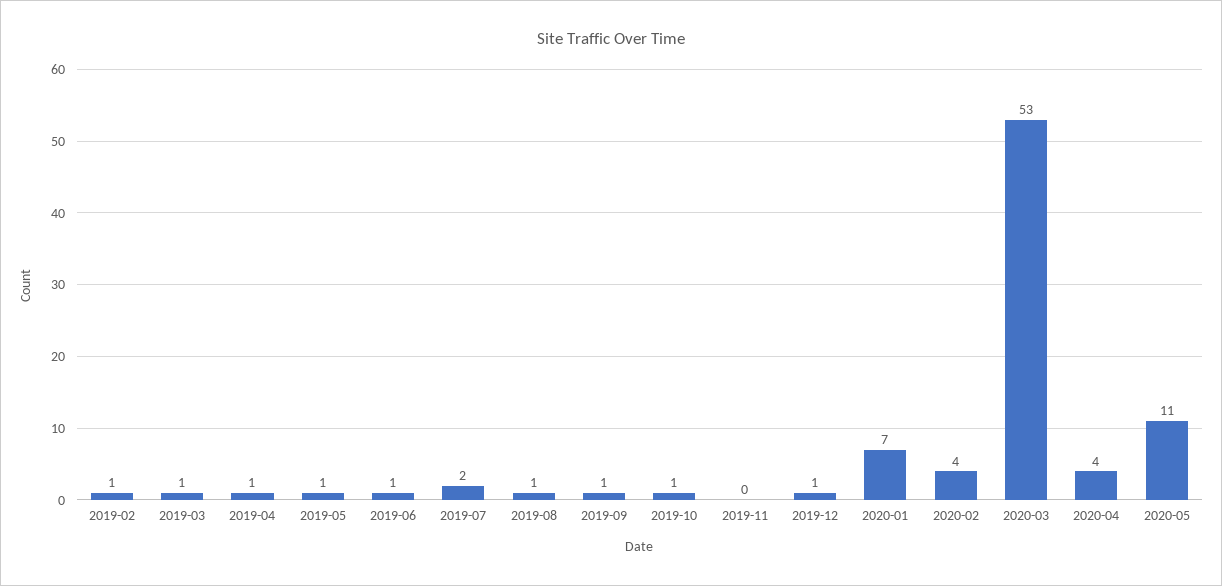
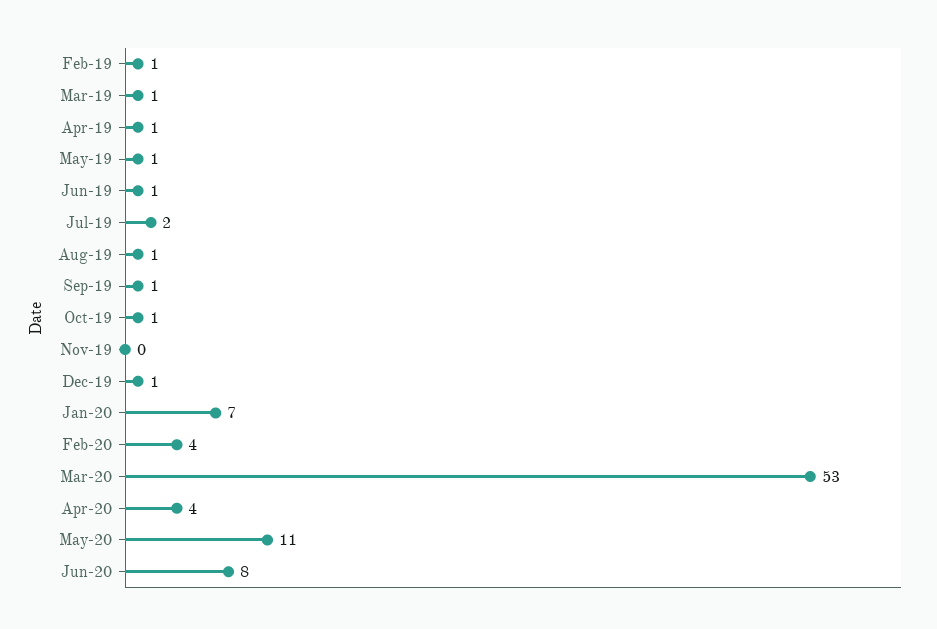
Jun-20: none -> 8

